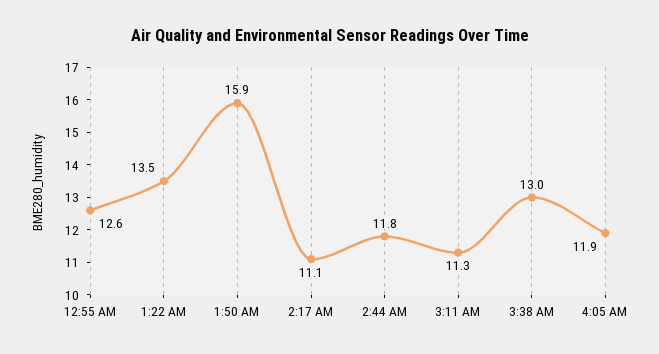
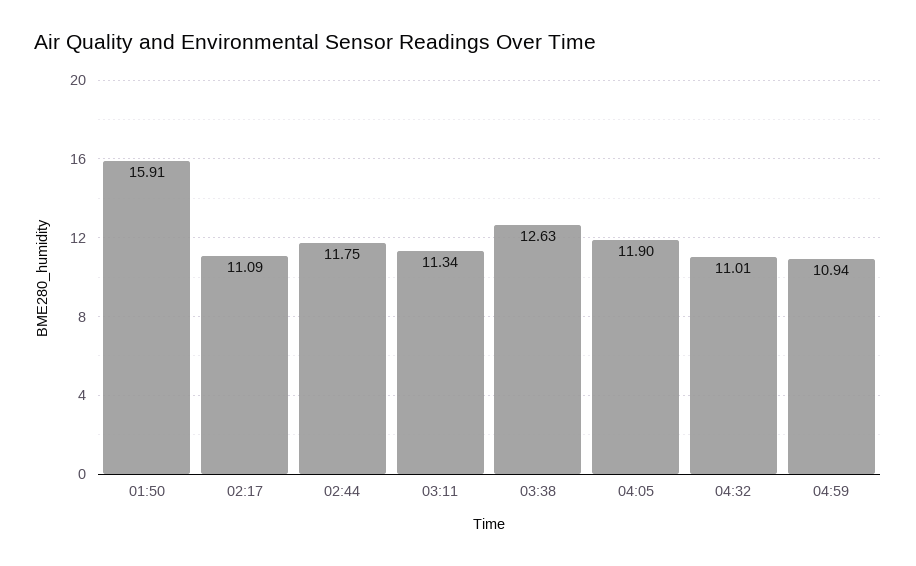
12:55 AM: 12.6 -> none
1:22 AM: 13.5 -> none
3:38 AM: 13 -> 12.63
04:32: none -> 11.01
04:59: none -> 10.94

